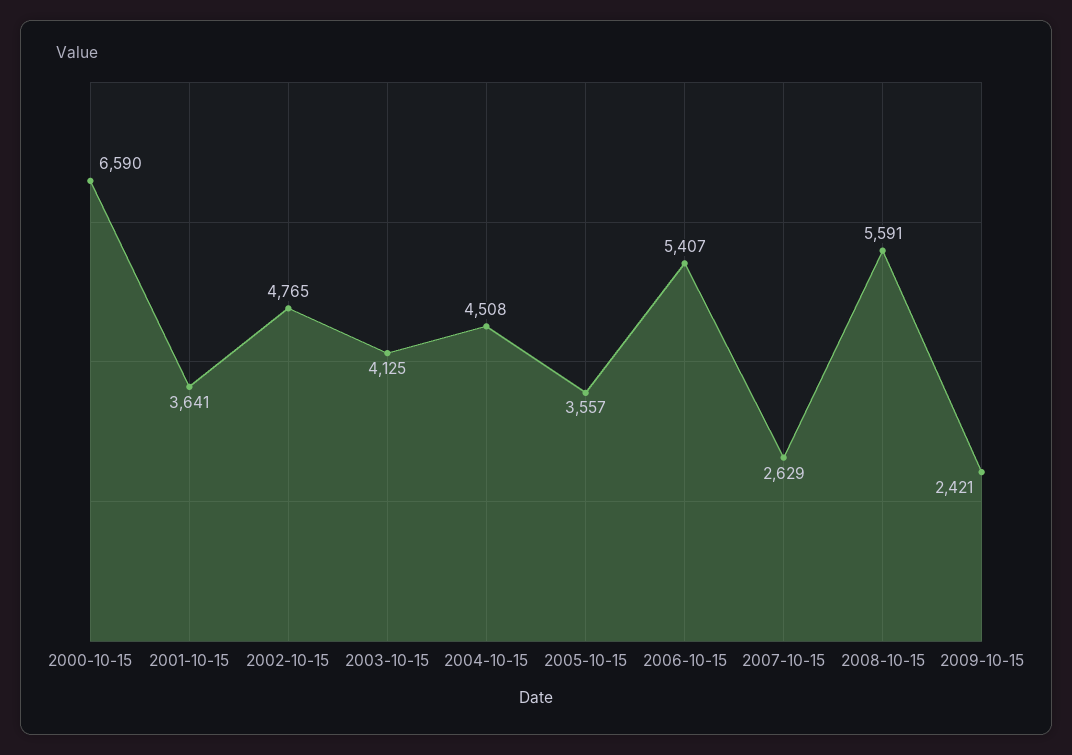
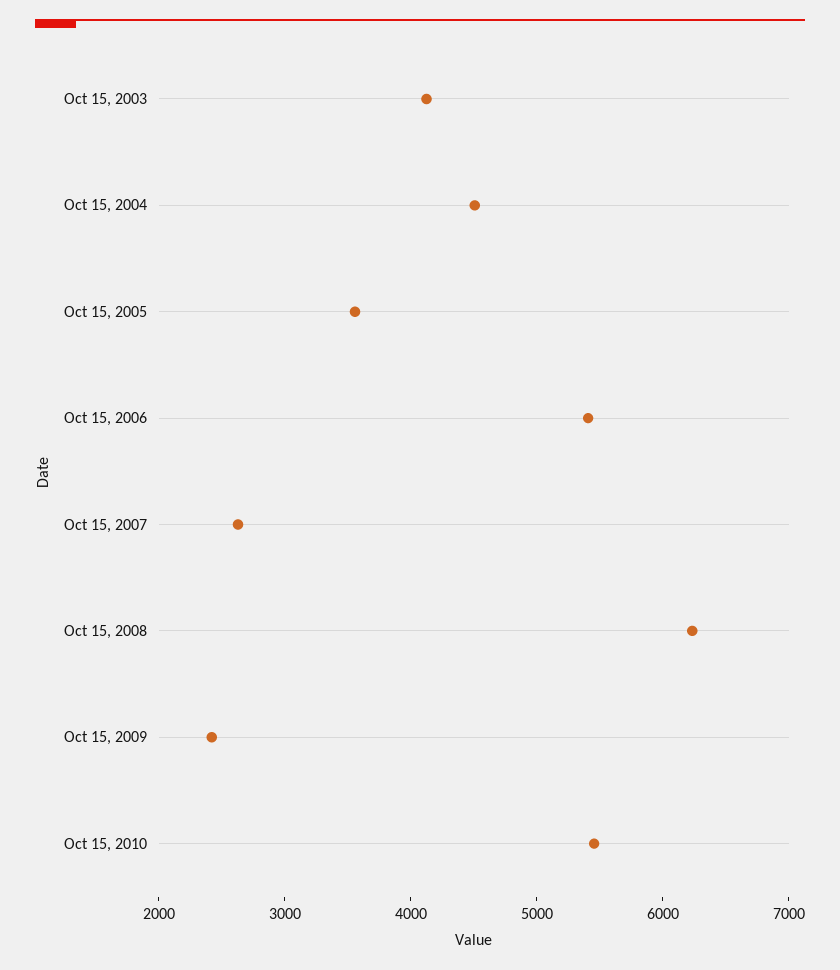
2000-10-15: 6590 -> none
2001-10-15: 3641 -> none
2002-10-15: 4765 -> none
2008-10-15: 5591 -> 6200
Oct 15, 2010: none -> 5400

